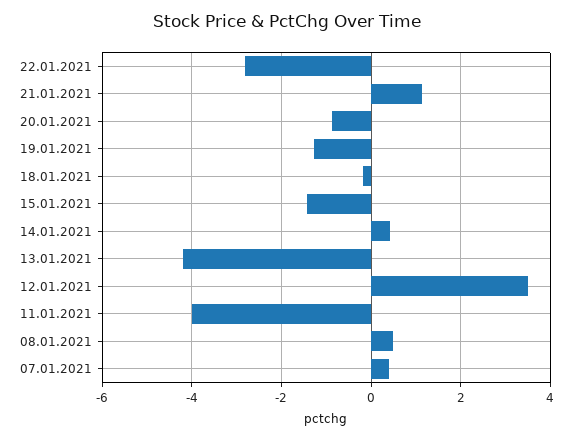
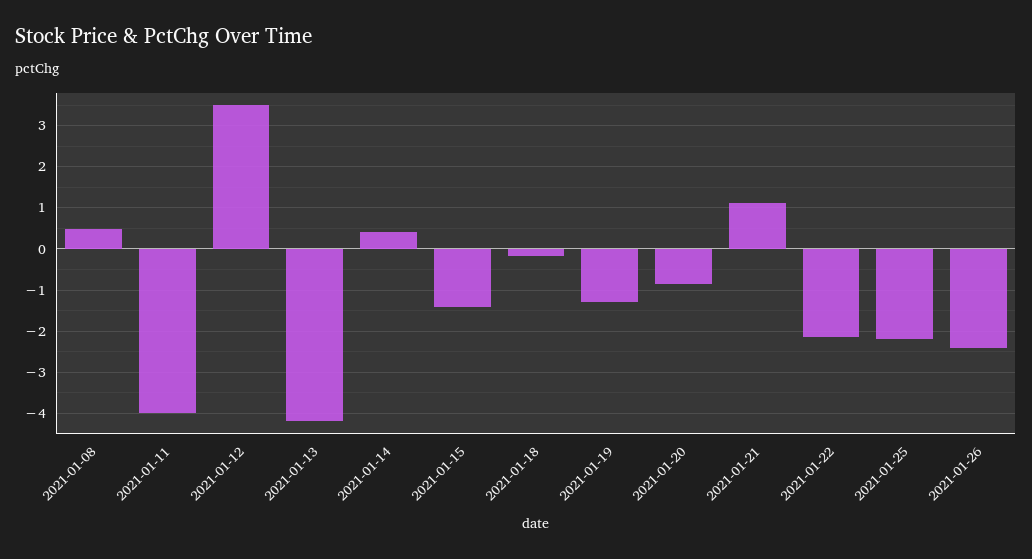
22.01.2021: -2.8 -> -2.2
07.01.2021: 0.4 -> none
2021-01-25: none -> -2.2
2021-01-26: none -> -2.4

